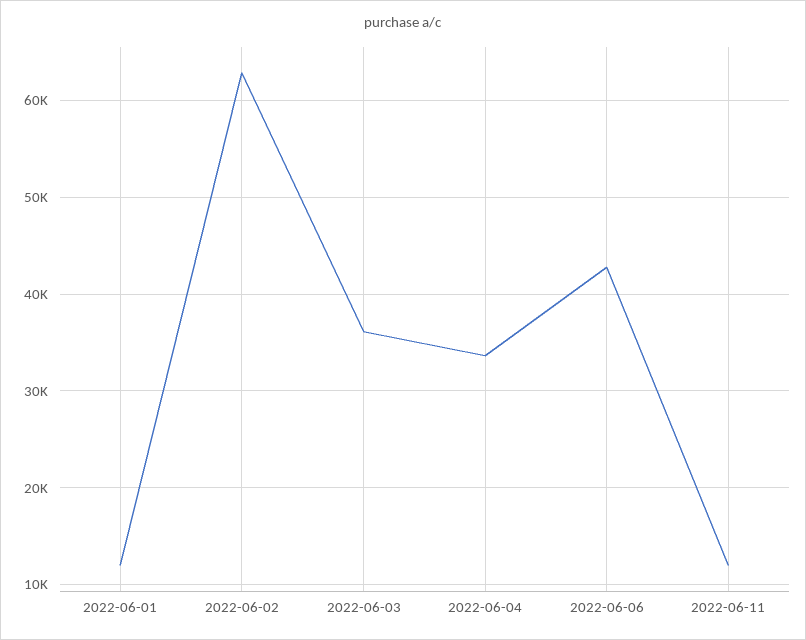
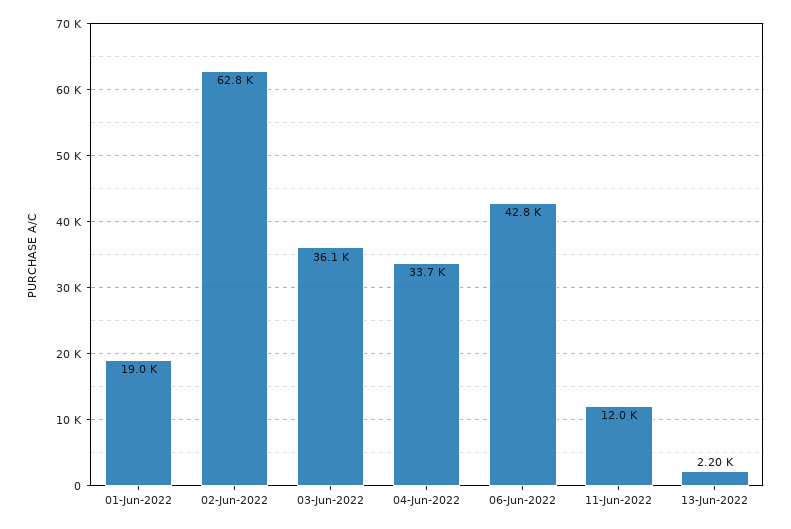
2022-06-01: 12000 -> 19000
13-Jun-2022: none -> 2200

